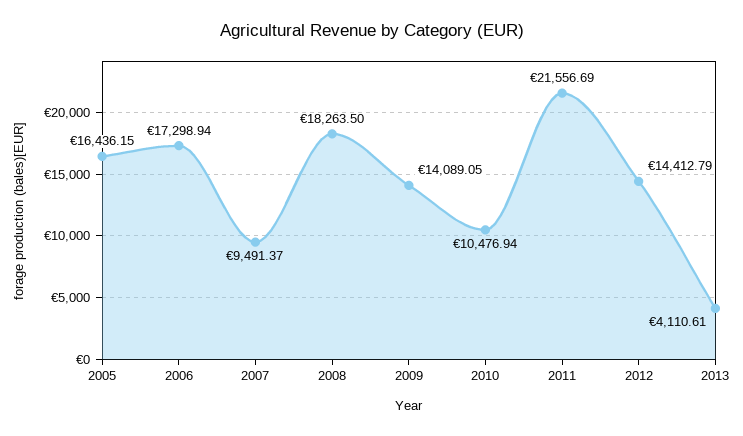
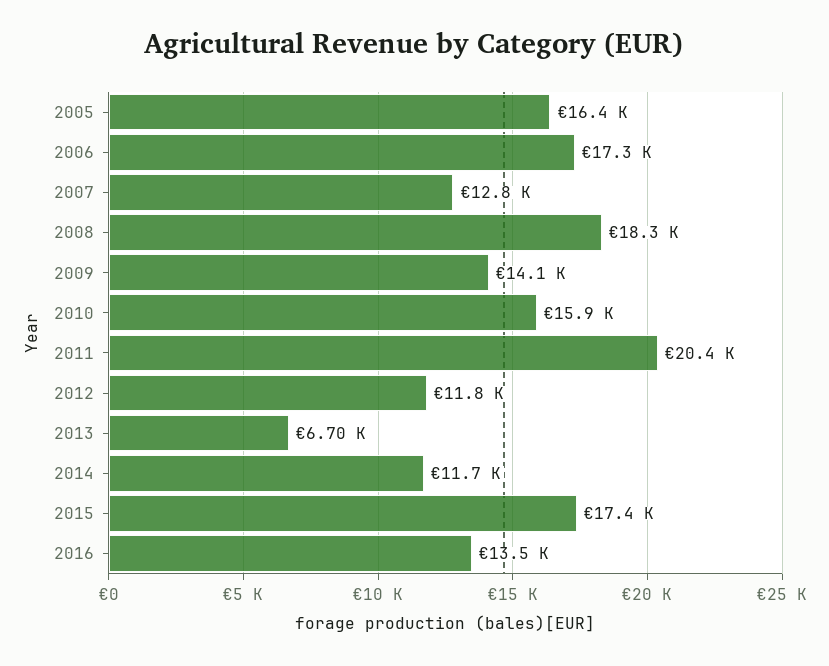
2007: 9491.37 -> 12800
2010: 10476.94 -> 15900
2011: 21556.69 -> 20400
2012: 14412.79 -> 11800
2013: 4110.61 -> 6700
2014: none -> 11700
2015: none -> 17400
2016: none -> 13500

